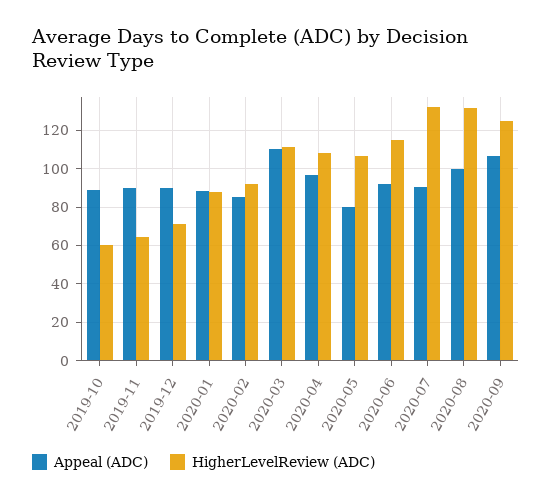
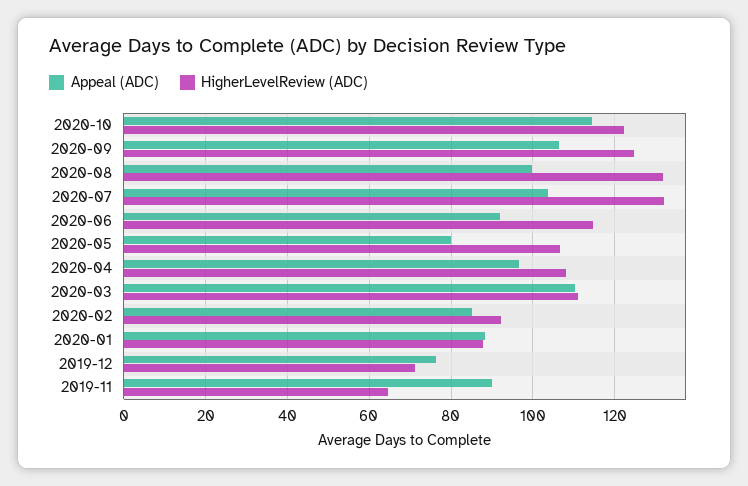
Appeal (ADC), 2019-10: 90 -> none
HigherLevelReview (ADC), 2019-10: 60 -> none
Appeal (ADC), 2019-12: 90 -> 76
Appeal (ADC), 2020-07: 90 -> 104
Appeal (ADC), 2020-10: none -> 114
HigherLevelReview (ADC), 2020-10: none -> 122

